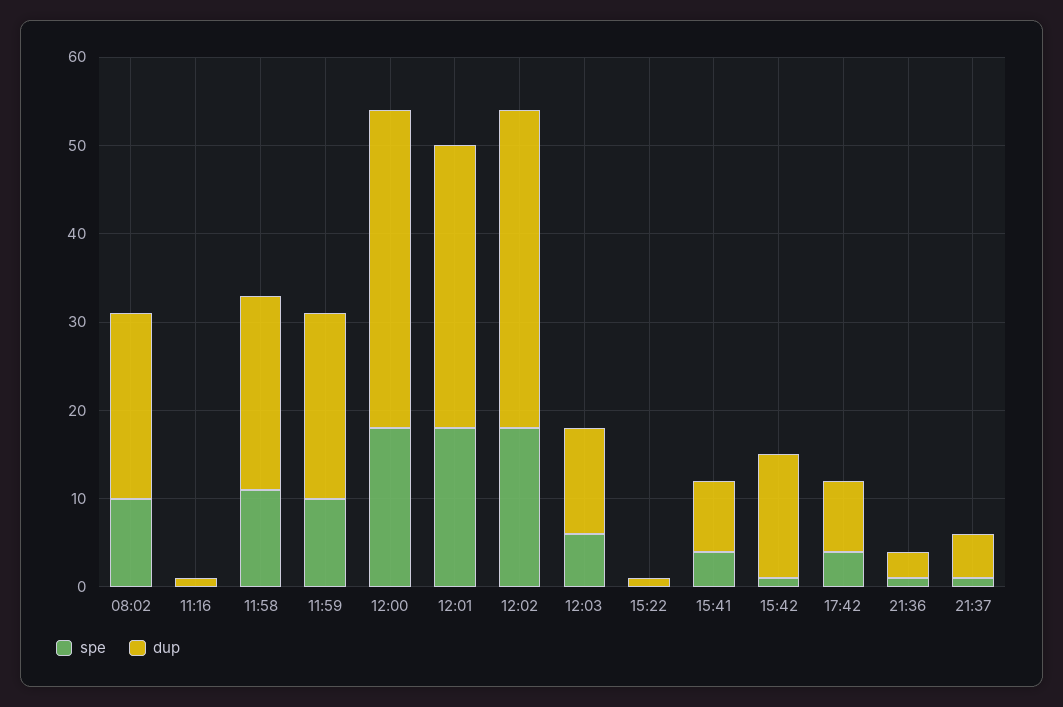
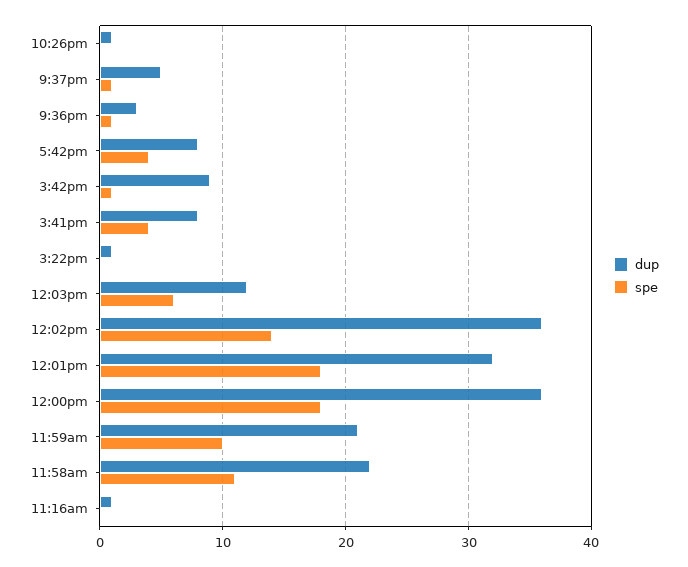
spe, 08:02: 10 -> none
dup, 08:02: 21 -> none
spe, 12:02: 18 -> 14
dup, 15:42: 14 -> 9
dup, 10:26pm: none -> 1
spe, 10:26pm: none -> 0

